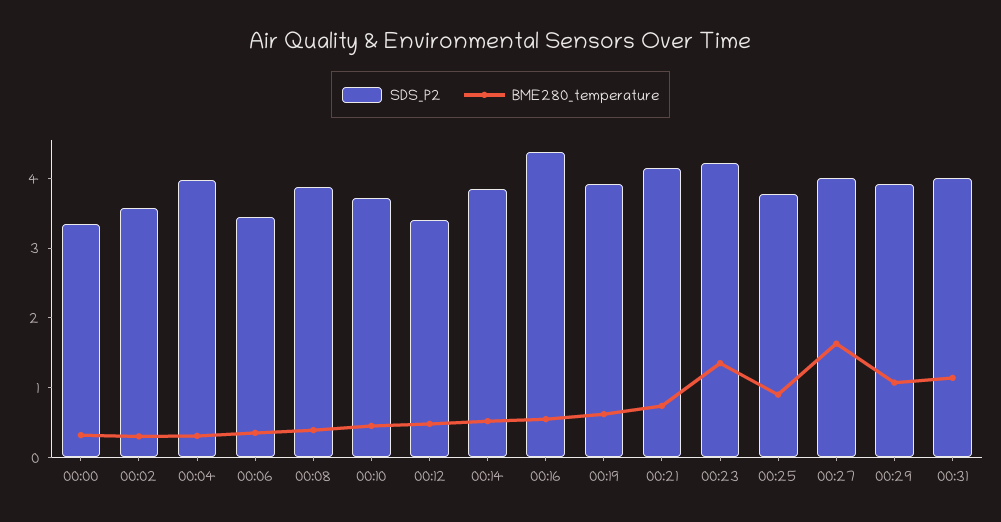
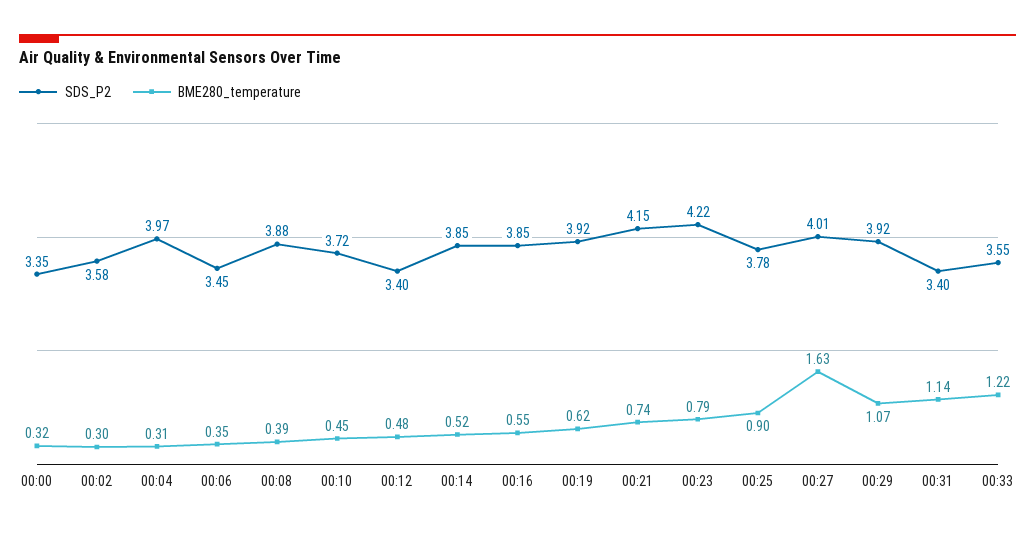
SDS_P2, 00:16: 4.4 -> 3.85
BME280_temperature, 00:23: 1.4 -> 0.79
SDS_P2, 00:31: 4 -> 3.4
SDS_P2, 00:33: none -> 3.55
BME280_temperature, 00:33: none -> 1.22

